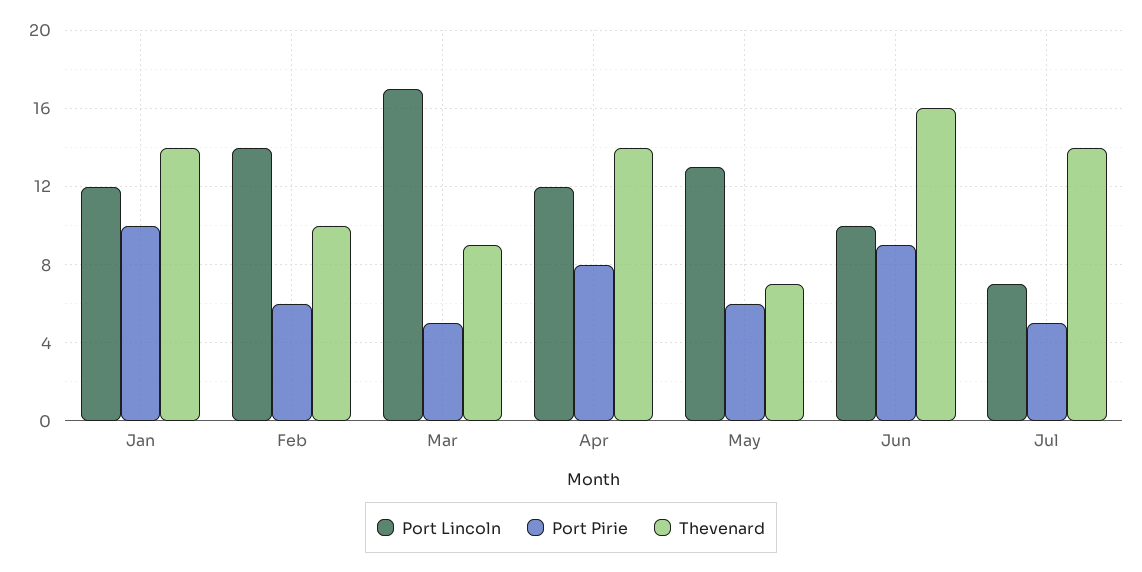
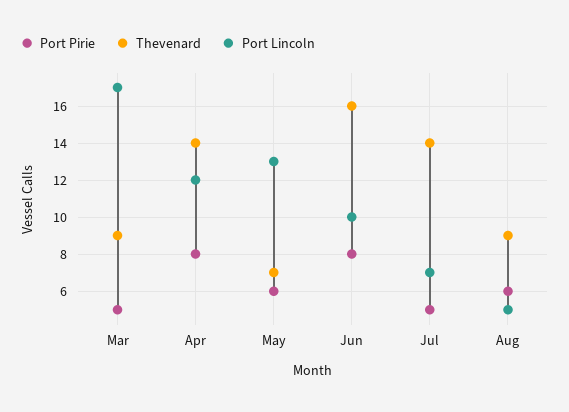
Port Lincoln, Jan: 12 -> none
Port Pirie, Jan: 10 -> none
Thevenard, Jan: 14 -> none
Port Lincoln, Feb: 14 -> none
Port Pirie, Feb: 6 -> none
Thevenard, Feb: 10 -> none
Port Pirie, Jun: 9 -> 8
Port Pirie, Aug: none -> 6
Thevenard, Aug: none -> 9
Port Lincoln, Aug: none -> 5

